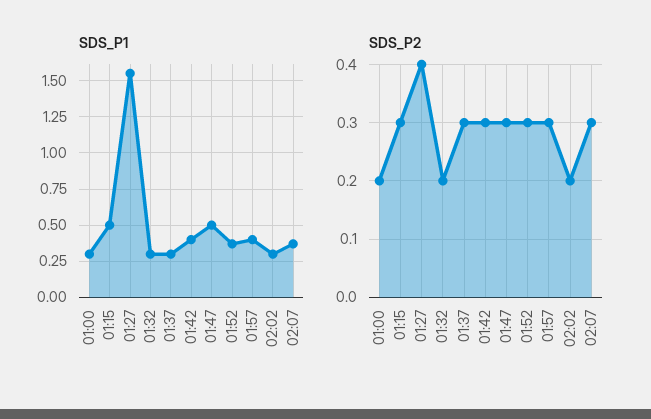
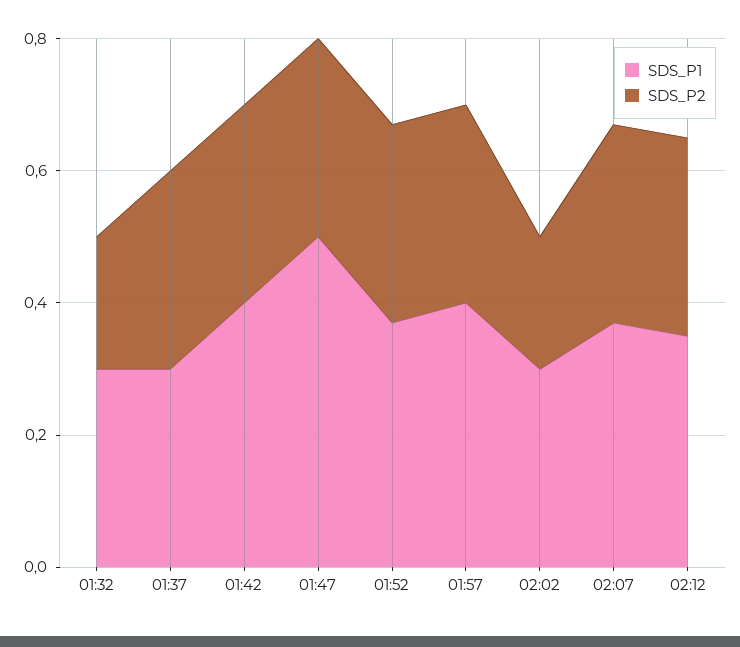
SDS_P1, 01:00: 0.3 -> none
SDS_P1, 01:15: 0.5 -> none
SDS_P1, 01:27: 1.55 -> none
SDS_P2, 01:00: 0.2 -> none
SDS_P2, 01:15: 0.3 -> none
SDS_P2, 01:27: 0.4 -> none
SDS_P1, 02:12: none -> 0.35
SDS_P2, 02:12: none -> 0.3

